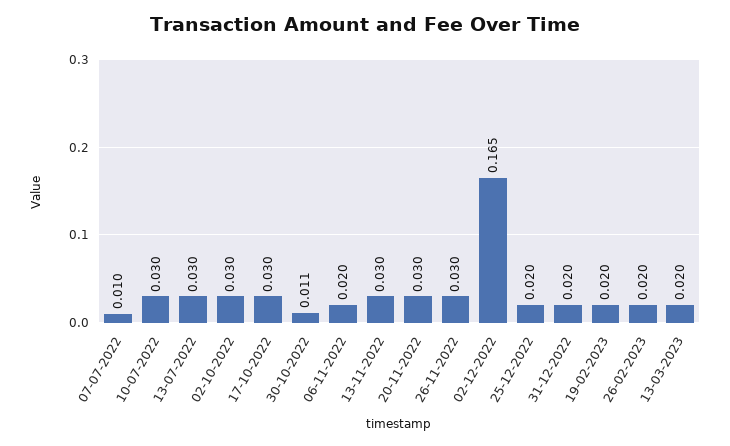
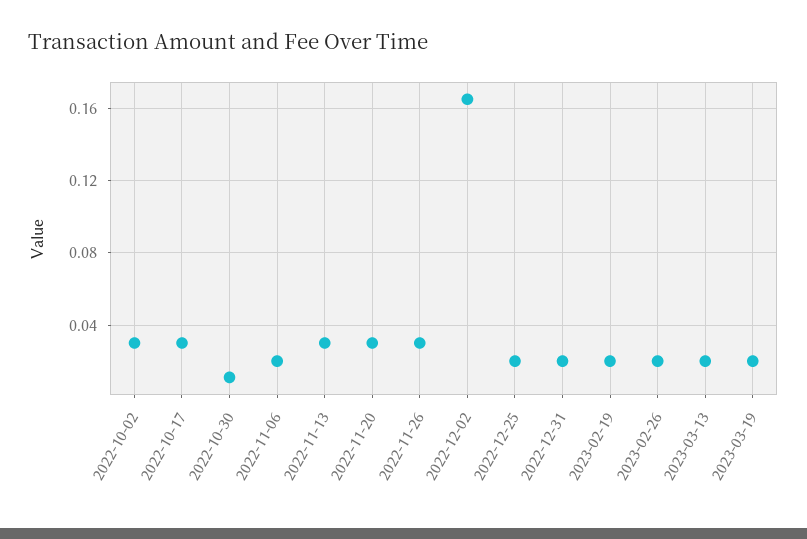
07-07-2022: 0.01 -> none
10-07-2022: 0.03 -> none
13-07-2022: 0.03 -> none
2023-03-19: none -> 0.02

